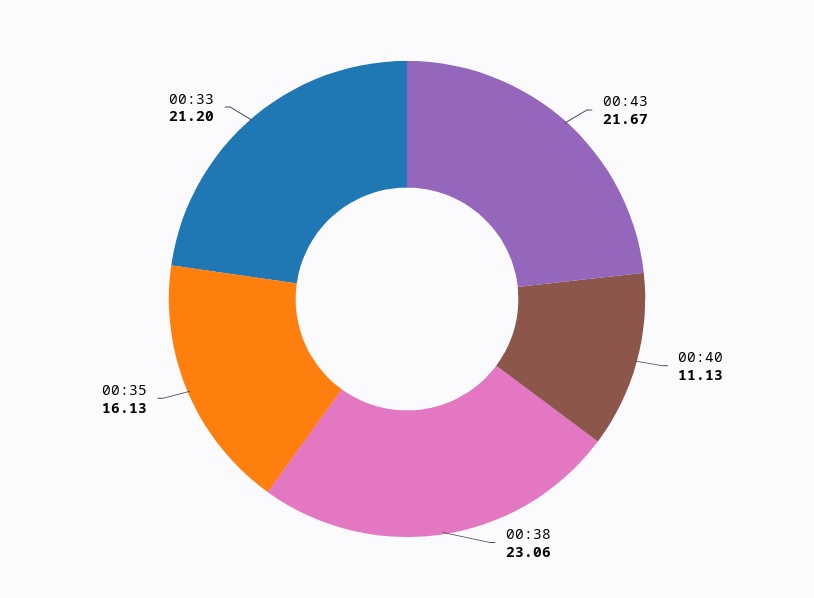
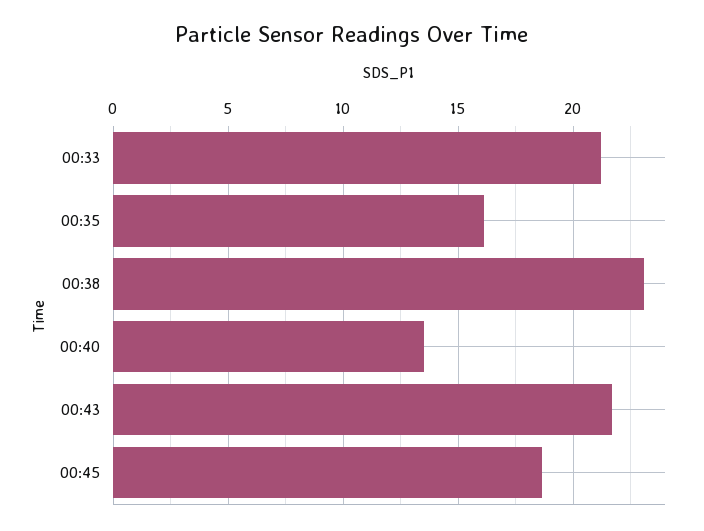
00:40: 11.13 -> 13.5
00:45: none -> 18.5

